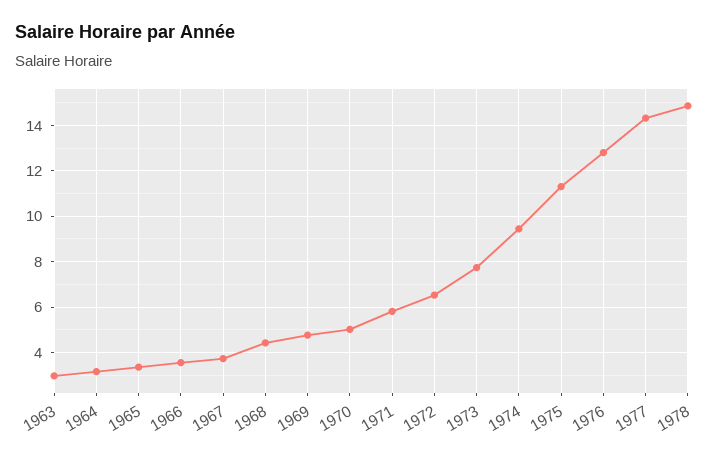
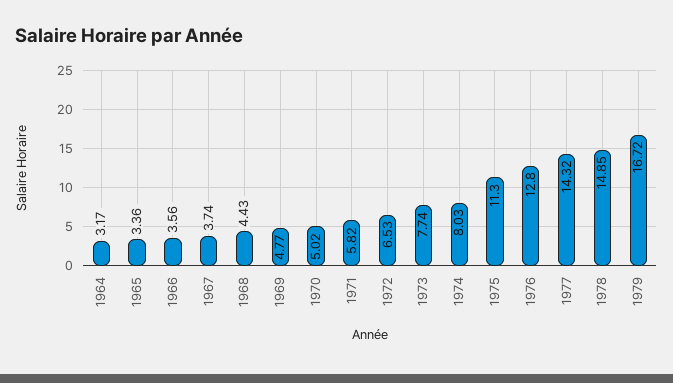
1963: 3 -> none
1974: 9.5 -> 8.03
1979: none -> 16.72

